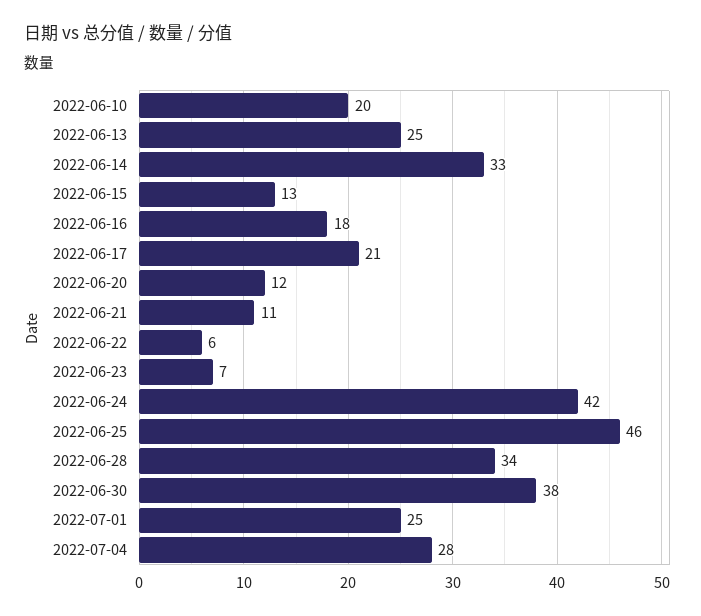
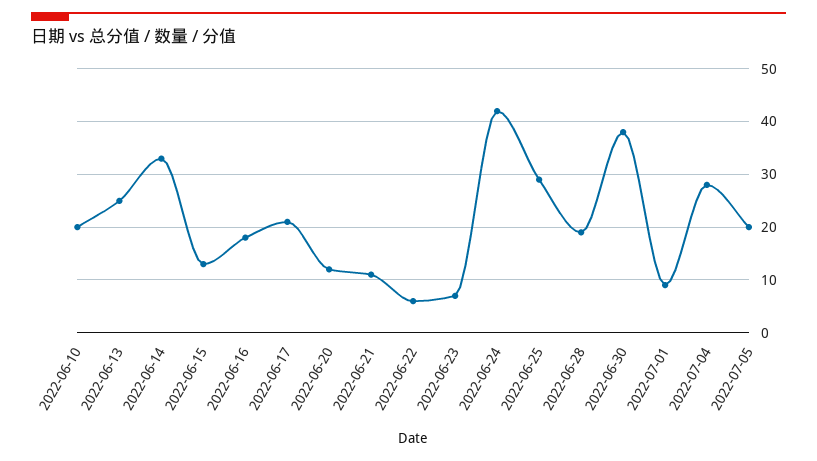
2022-06-25: 46 -> 30
2022-06-28: 34 -> 20
2022-07-01: 25 -> 10
2022-07-05: none -> 20

